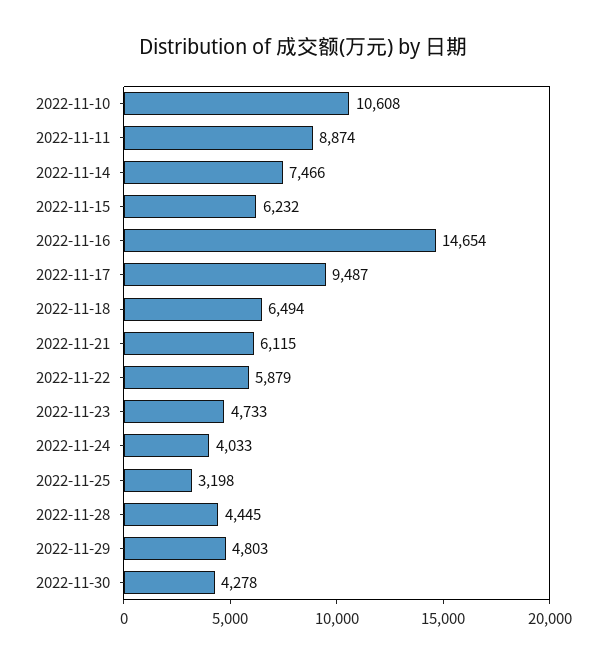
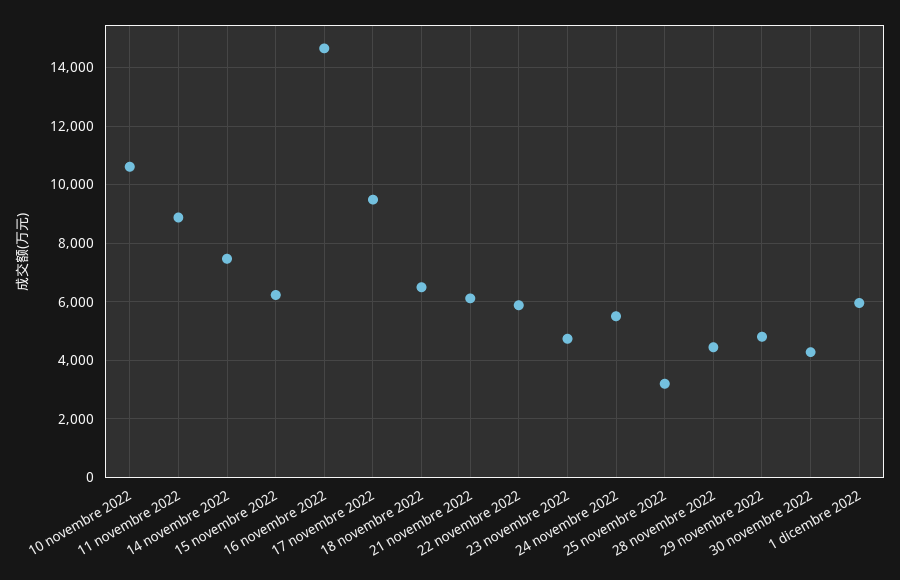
2022-11-24: 4033 -> 5500
1 dicembre 2022: none -> 6000

